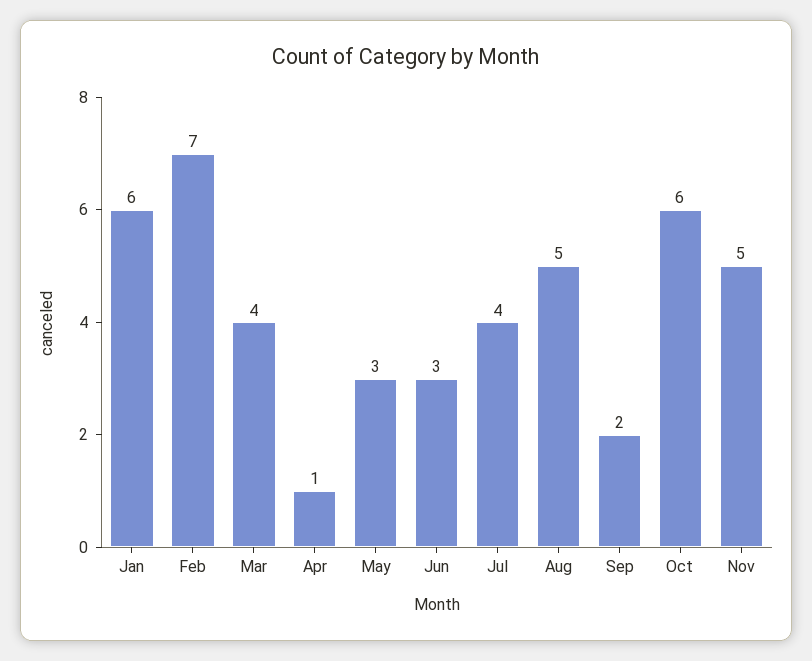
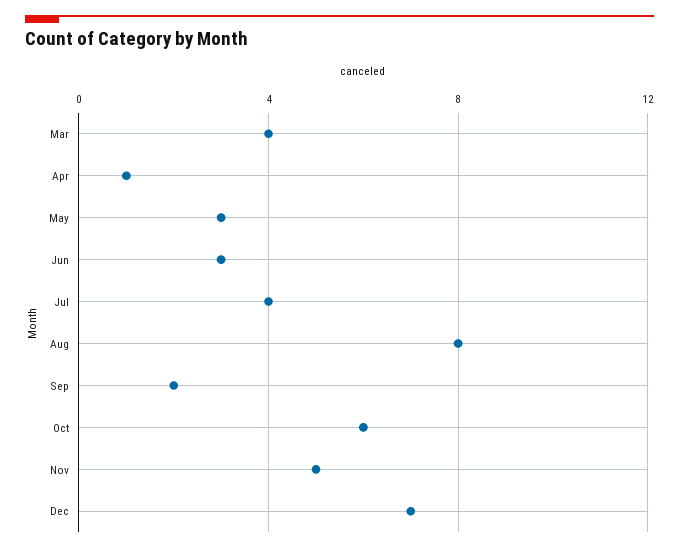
Jan: 6 -> none
Feb: 7 -> none
Aug: 5 -> 8
Dec: none -> 7

